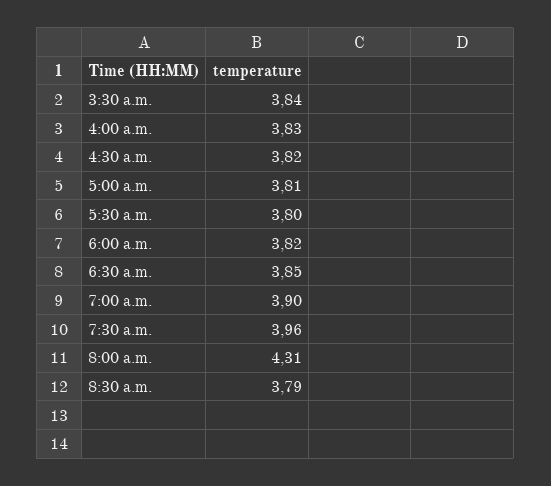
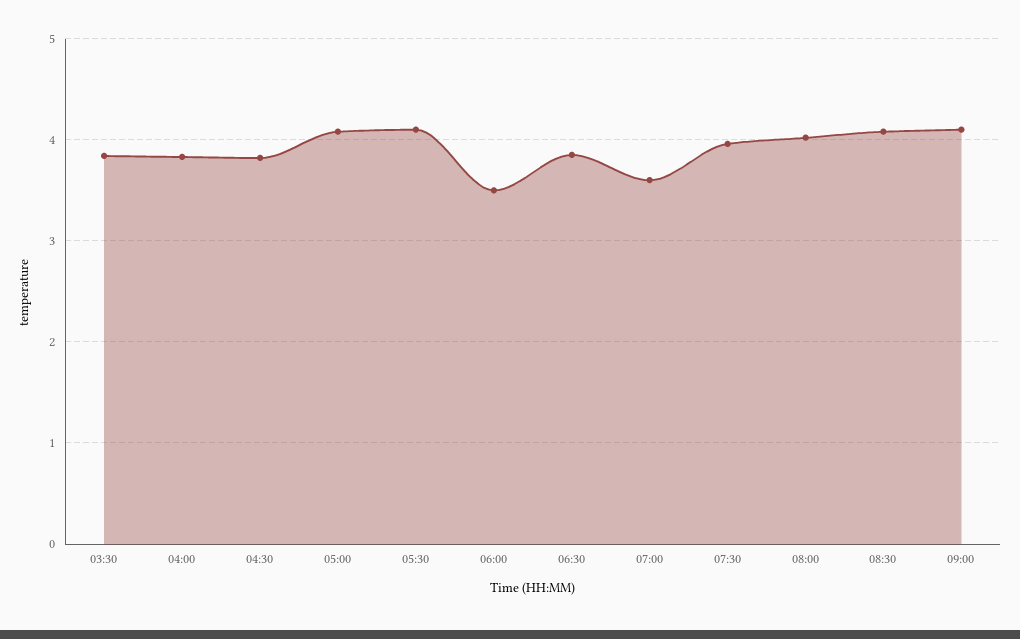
5:00 a.m.: 3.81 -> 4.1
5:30 a.m.: 3.8 -> 4.1
6:00 a.m.: 3.82 -> 3.5
7:00 a.m.: 3.9 -> 3.6
8:00 a.m.: 4.31 -> 4
8:30 a.m.: 3.79 -> 4.1
09:00: none -> 4.1

